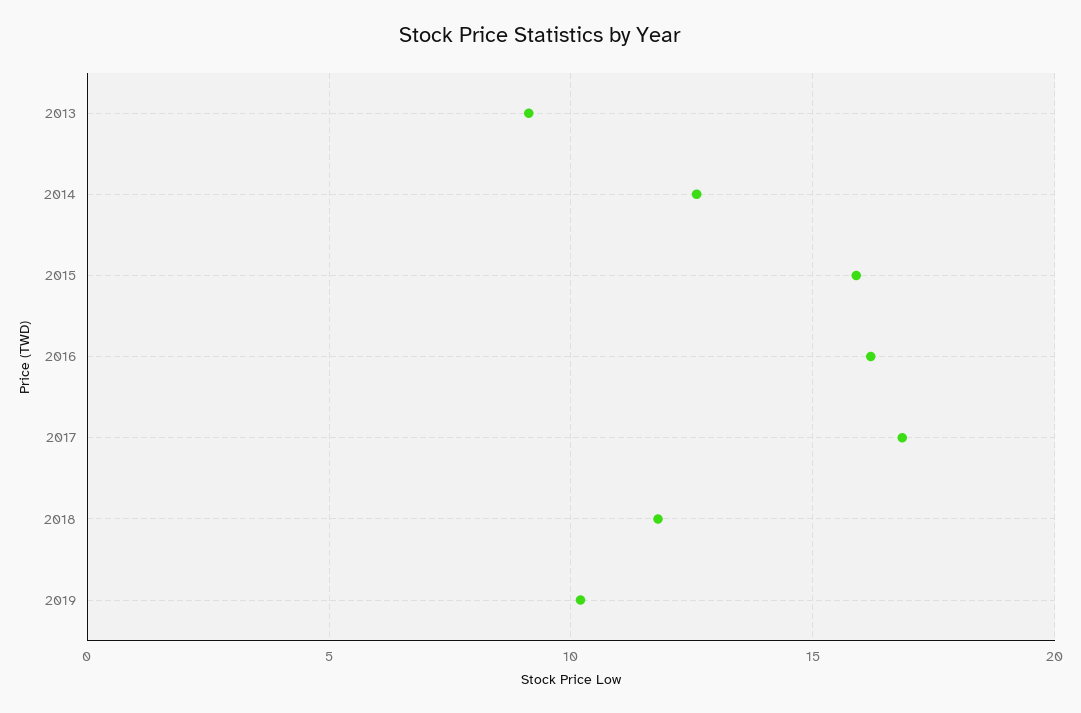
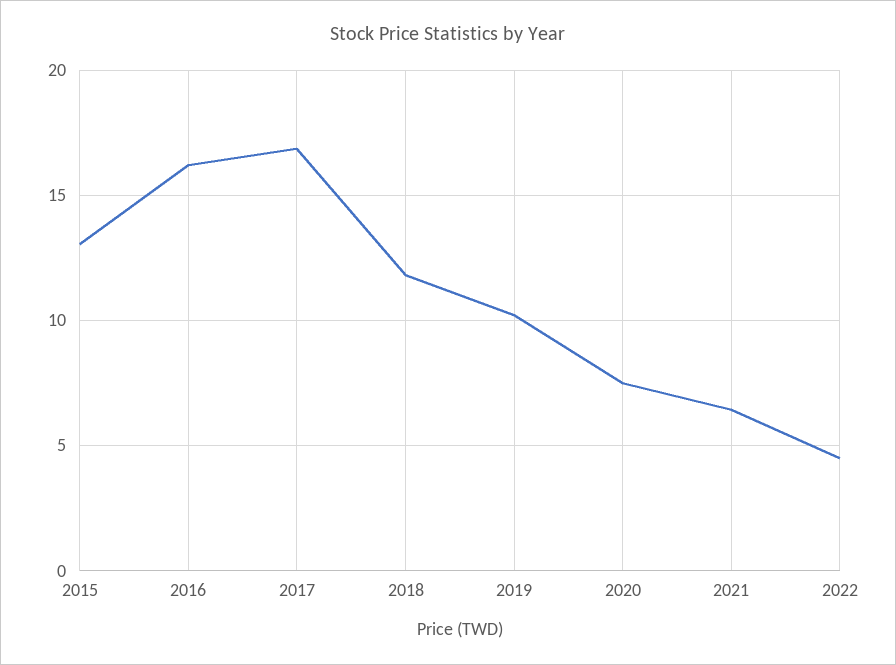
2013: 9 -> none
2014: 12.5 -> none
2015: 16 -> 13
2020: none -> 7.5
2021: none -> 6.5
2022: none -> 4.5

